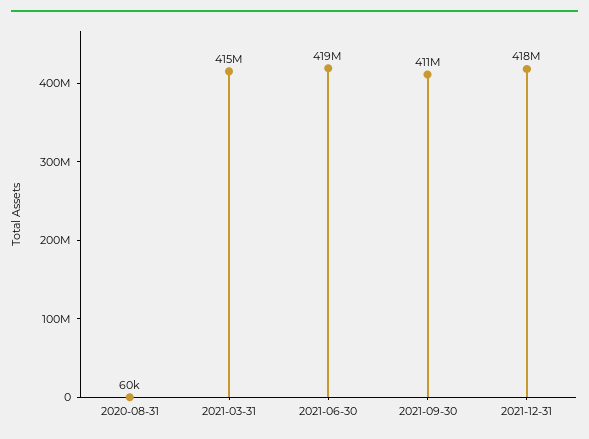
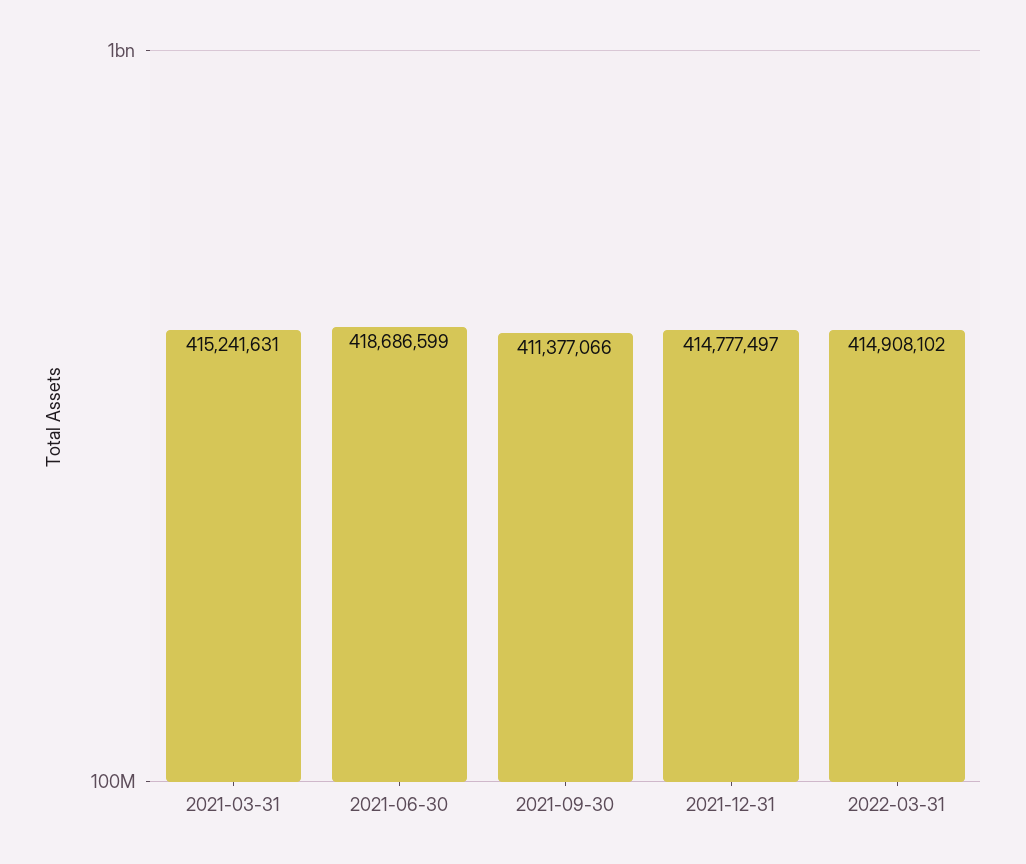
2020-08-31: 60000 -> none
2021-12-31: 418000000 -> 414777497
2022-03-31: none -> 414908102

